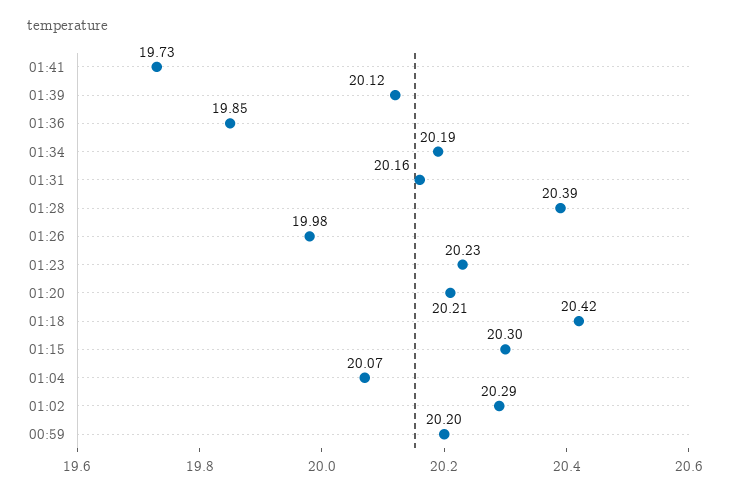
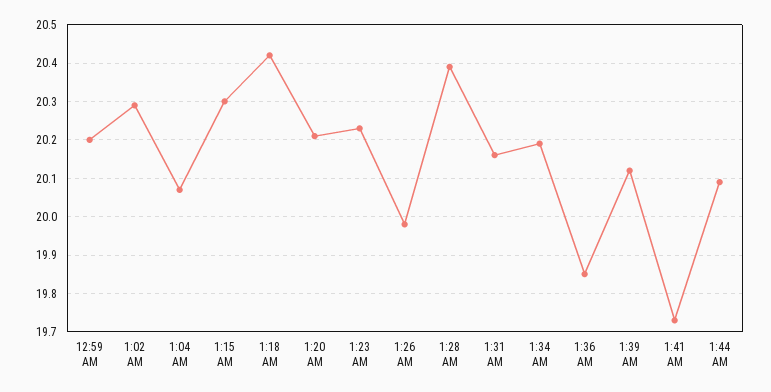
1:44 AM: none -> 20.1

